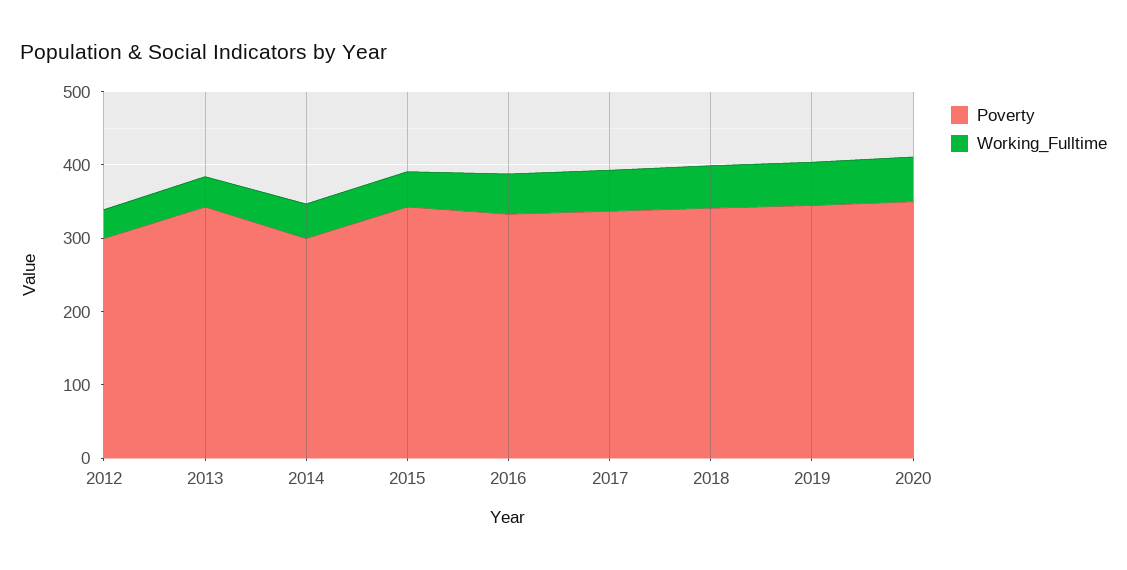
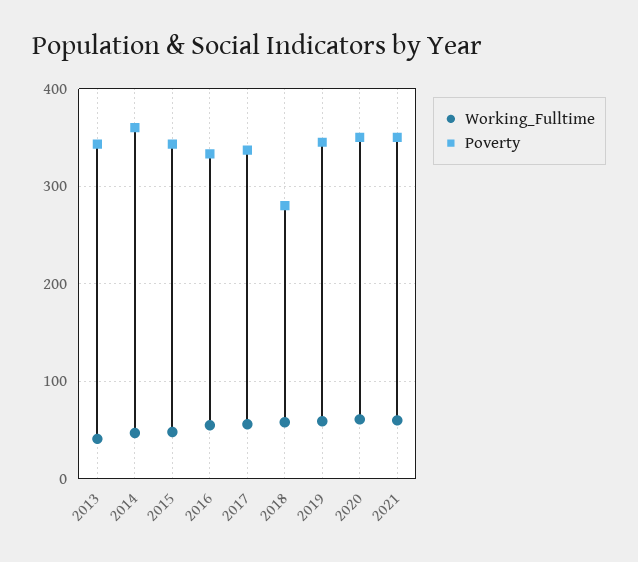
Poverty, 2012: 300 -> none
Working_Fulltime, 2012: 40 -> none
Poverty, 2014: 300 -> 360
Poverty, 2018: 340 -> 280
Working_Fulltime, 2021: none -> 60
Poverty, 2021: none -> 350

